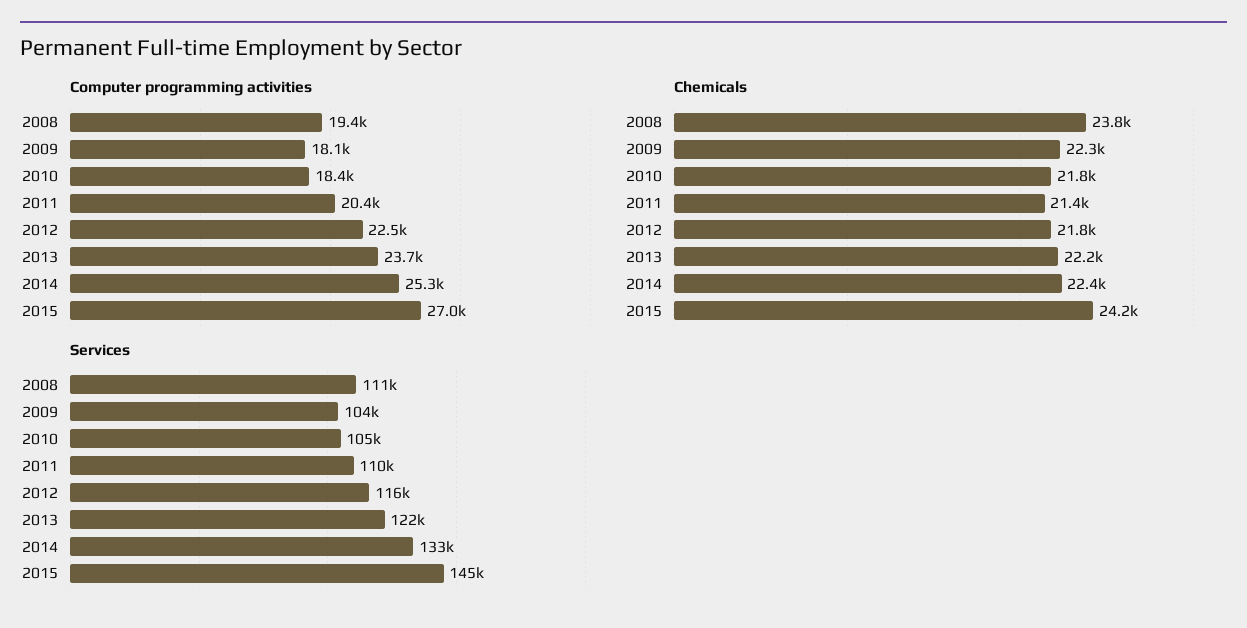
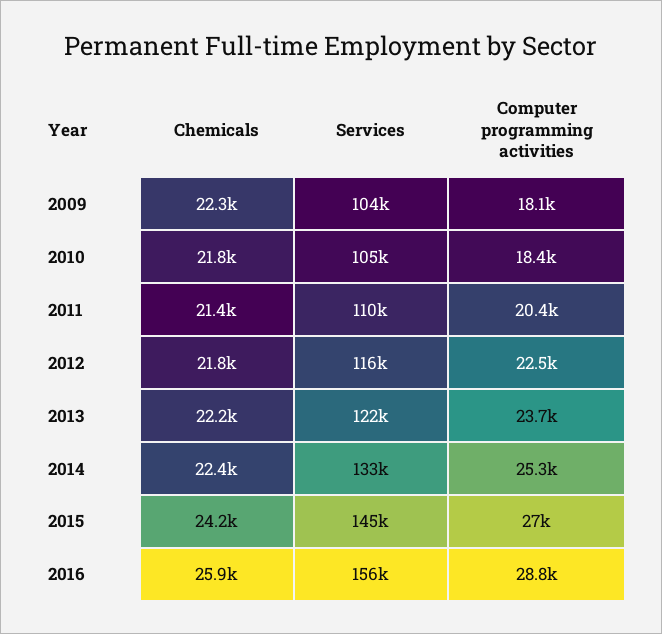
Computer programming activities, 2008: 19400 -> none
Chemicals, 2008: 23800 -> none
Services, 2008: 111000 -> none
Chemicals, 2016: none -> 25900
Services, 2016: none -> 156000
Computer programming activities, 2016: none -> 28800

